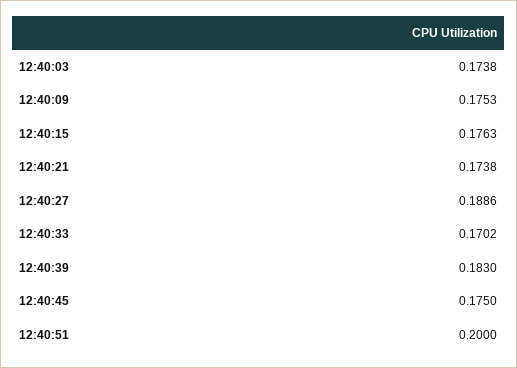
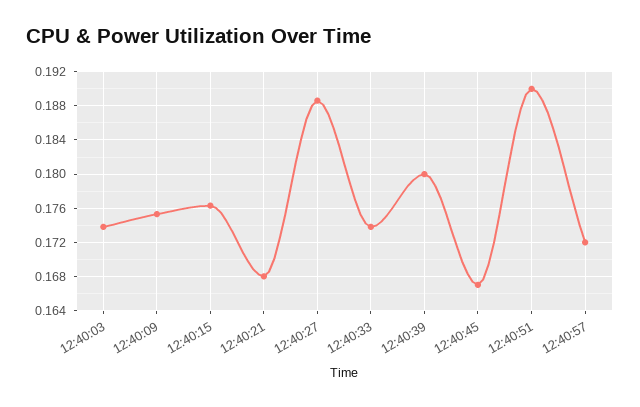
12:40:21: 0.1738 -> 0.168
12:40:33: 0.1702 -> 0.174
12:40:39: 0.183 -> 0.18
12:40:45: 0.175 -> 0.167
12:40:51: 0.2 -> 0.19
12:40:57: none -> 0.172

